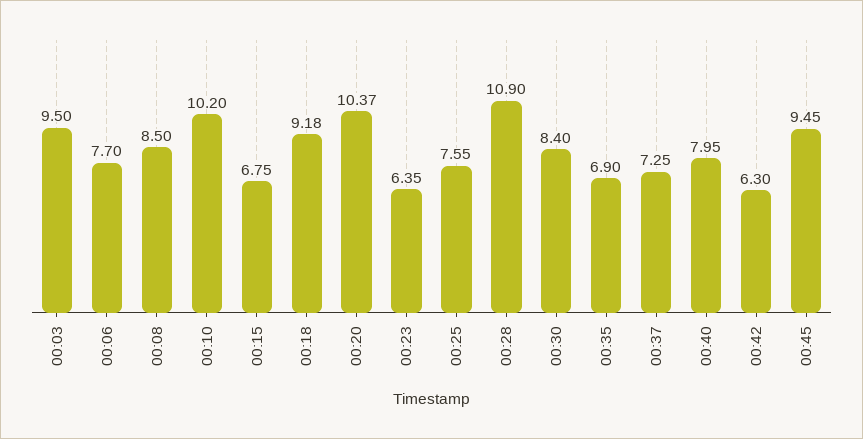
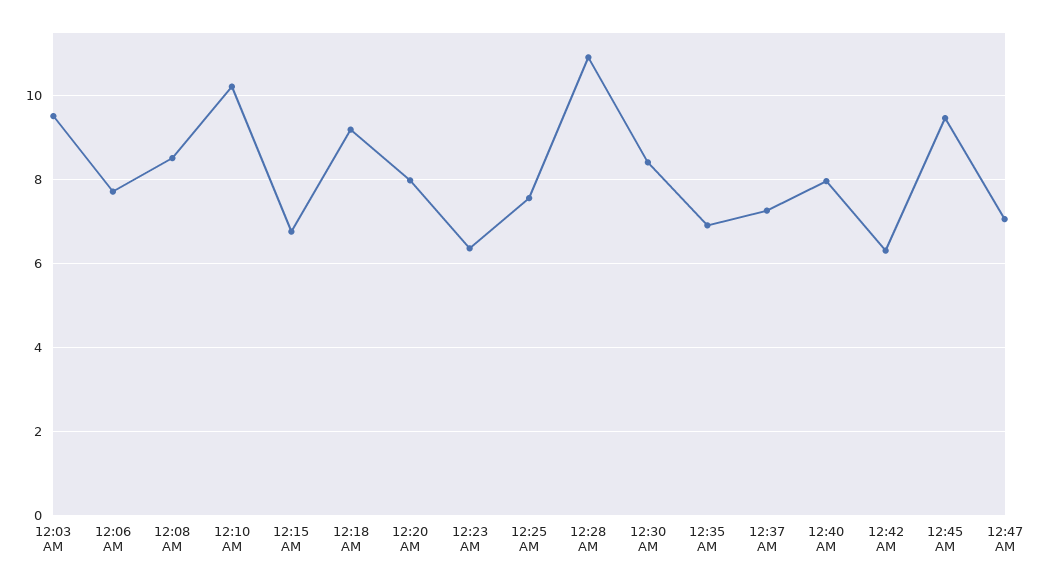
00:20: 10.37 -> 8
12:47 AM: none -> 7

